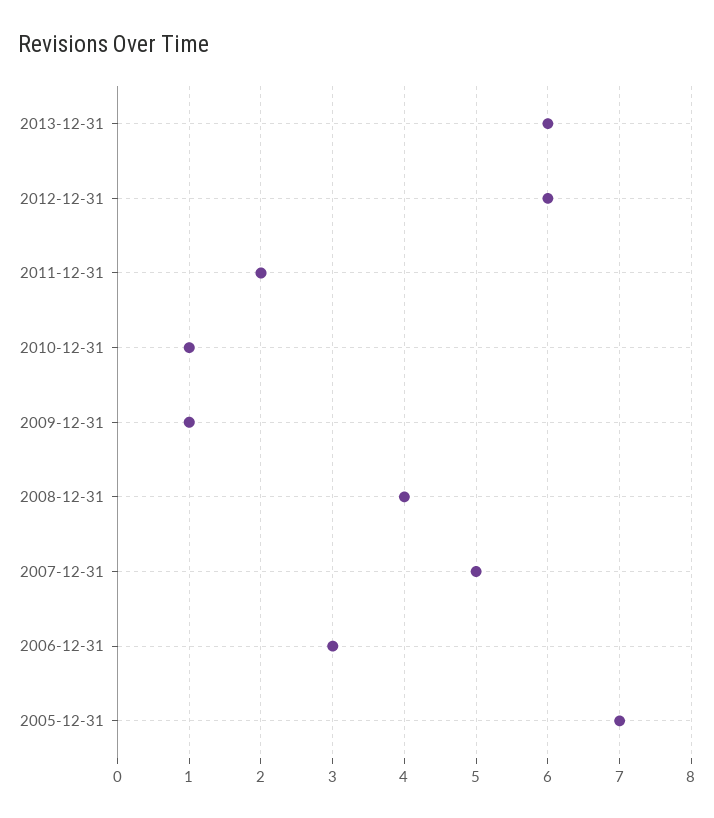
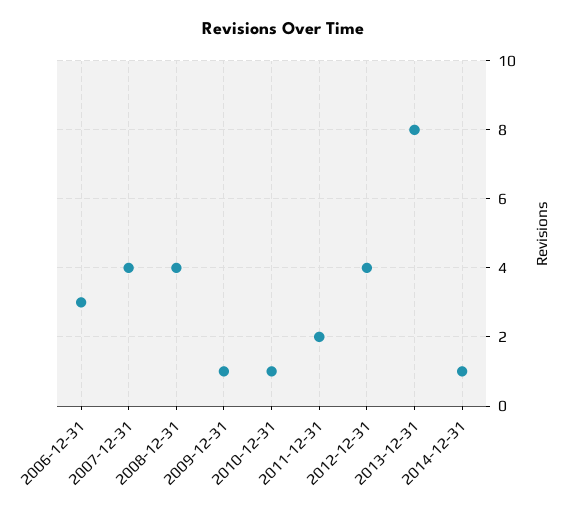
2013-12-31: 6 -> 8
2012-12-31: 6 -> 4
2007-12-31: 5 -> 4
2005-12-31: 7 -> none
2014-12-31: none -> 1

